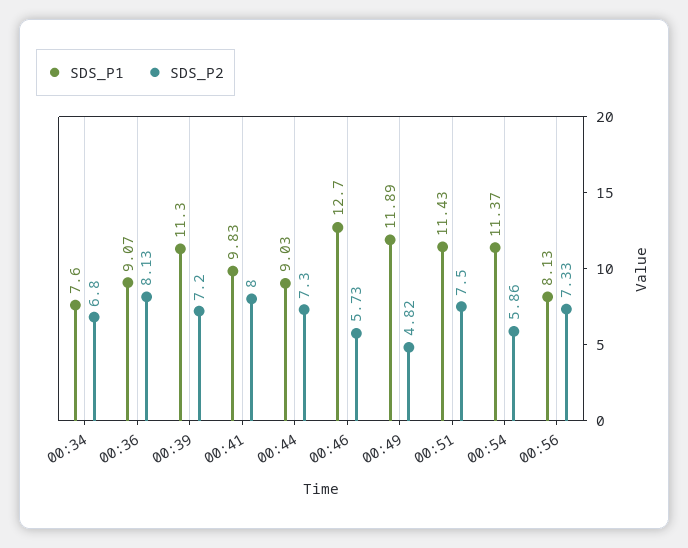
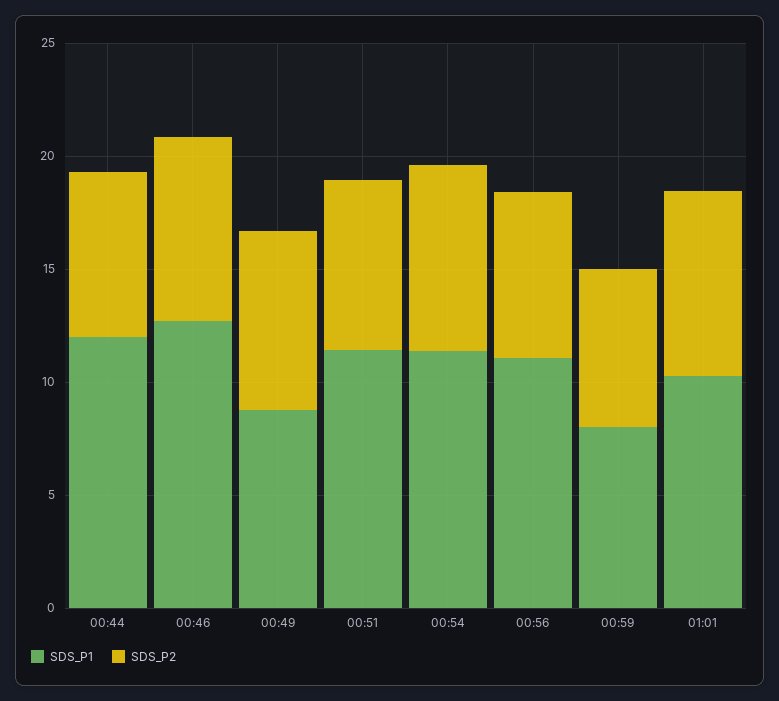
SDS_P1, 00:34: 7.6 -> none
SDS_P2, 00:34: 6.8 -> none
SDS_P1, 00:36: 9.07 -> none
SDS_P2, 00:36: 8.13 -> none
SDS_P1, 00:39: 11.3 -> none
SDS_P2, 00:39: 7.2 -> none
SDS_P1, 00:41: 9.83 -> none
SDS_P2, 00:41: 8 -> none
SDS_P1, 00:44: 9.03 -> 12
SDS_P2, 00:46: 5.73 -> 8
SDS_P1, 00:49: 11.89 -> 9
SDS_P2, 00:49: 4.82 -> 8
SDS_P2, 00:54: 5.86 -> 8
SDS_P1, 00:56: 8.13 -> 11
SDS_P1, 00:59: none -> 8
SDS_P2, 00:59: none -> 7
SDS_P1, 01:01: none -> 10
SDS_P2, 01:01: none -> 8

